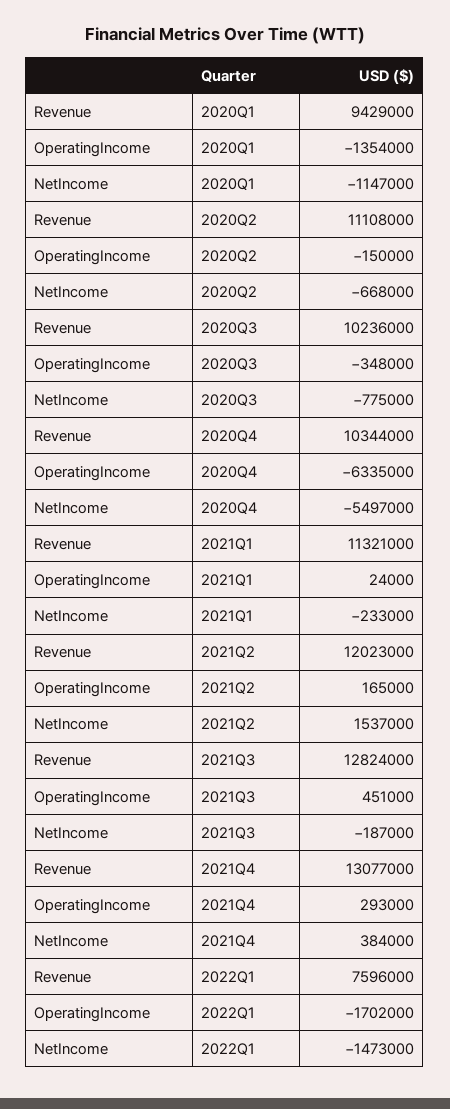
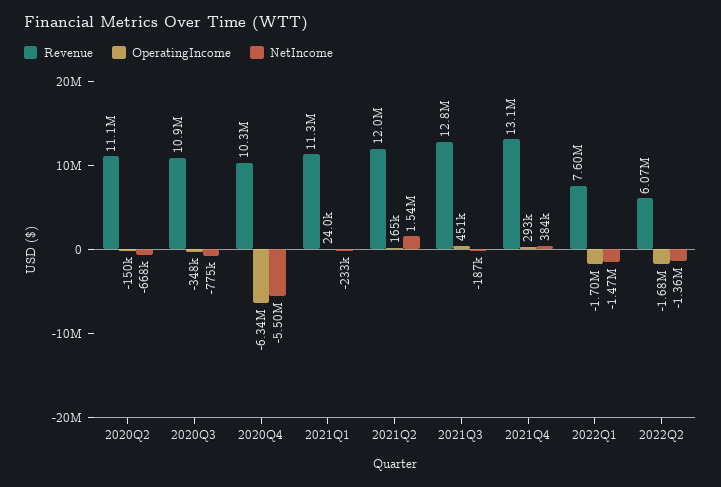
Revenue, 2020Q1: 9429000 -> none
OperatingIncome, 2020Q1: -1354000 -> none
NetIncome, 2020Q1: -1147000 -> none
Revenue, 2020Q3: 10236000 -> 10900000
Revenue, 2022Q2: none -> 6070000
OperatingIncome, 2022Q2: none -> -1680000
NetIncome, 2022Q2: none -> -1360000

